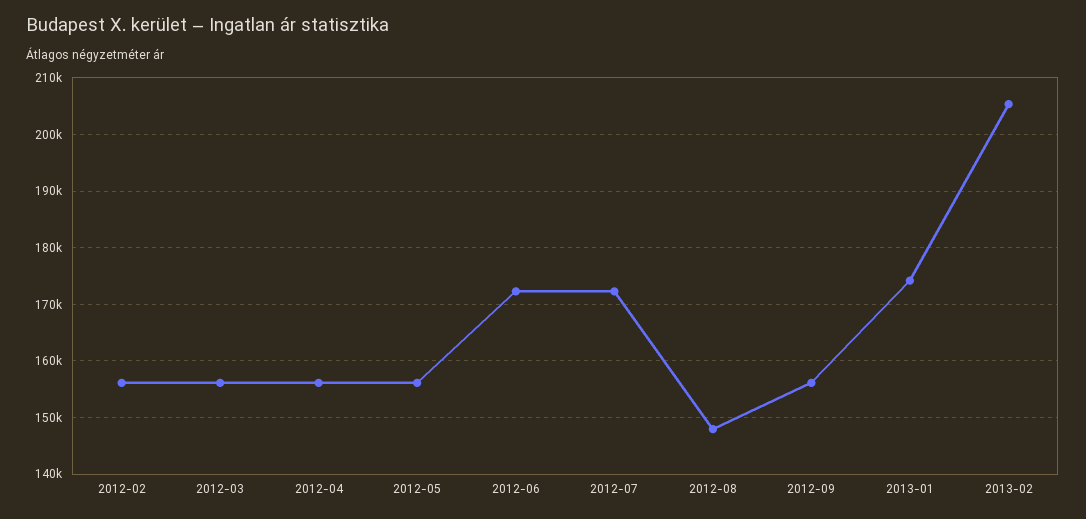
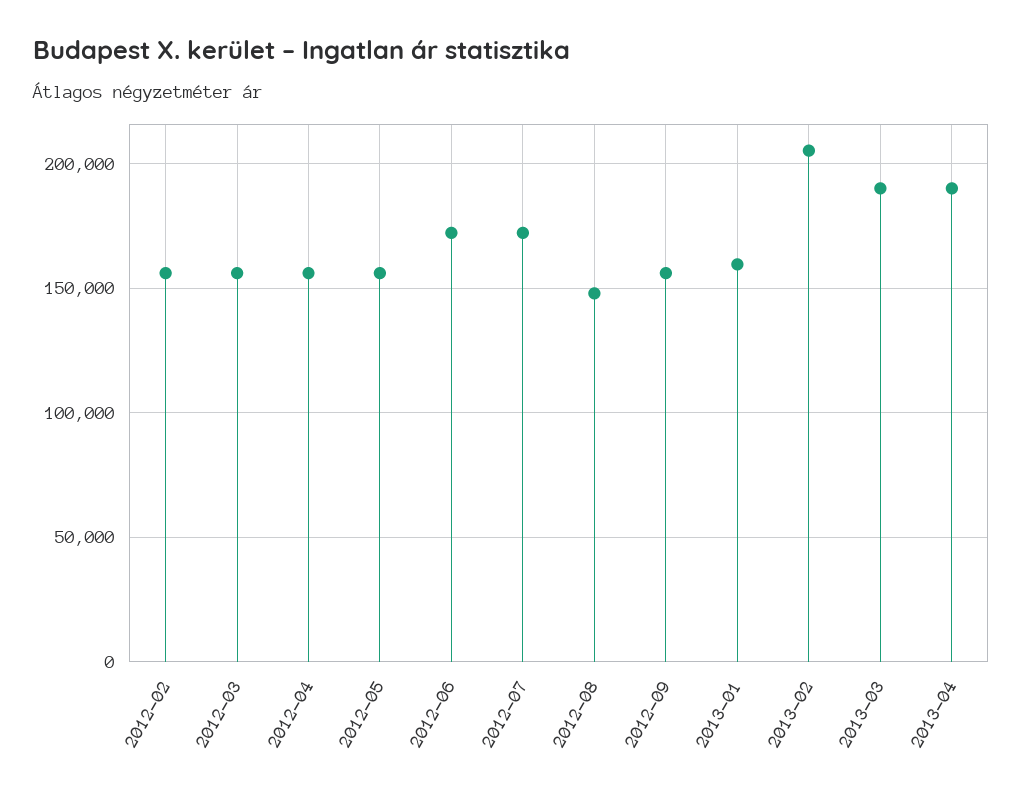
2013-01: 174000 -> 160000
2013-03: none -> 190000
2013-04: none -> 190000

